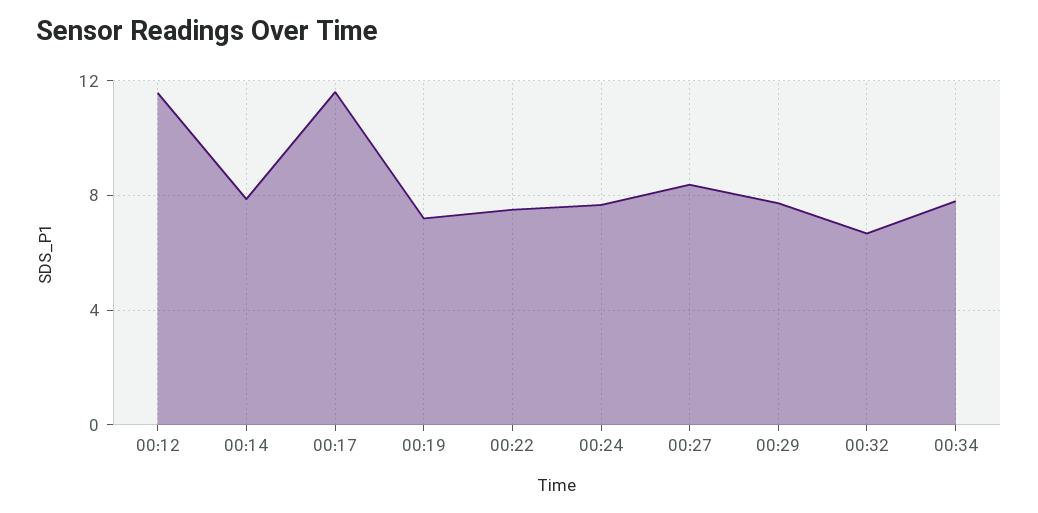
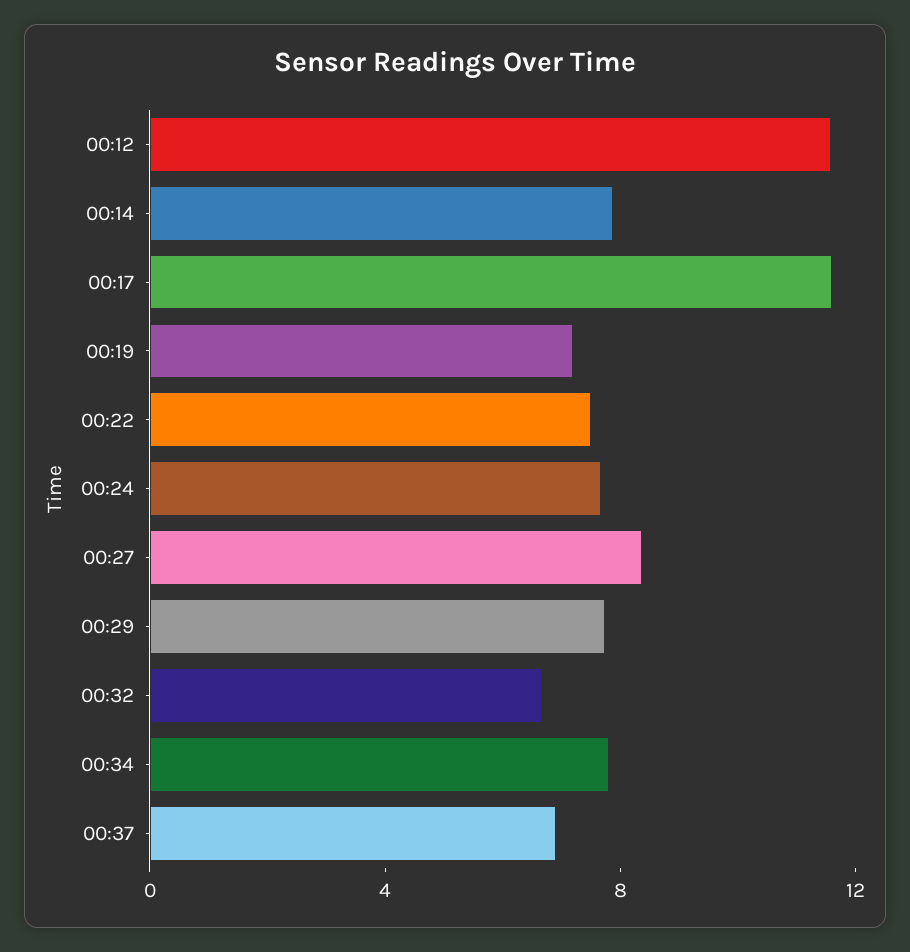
00:37: none -> 7

